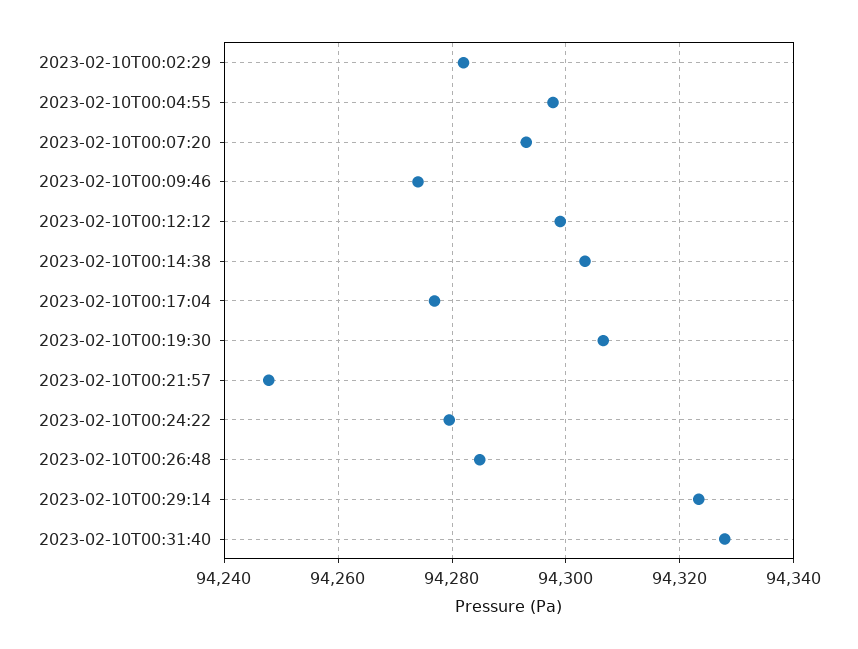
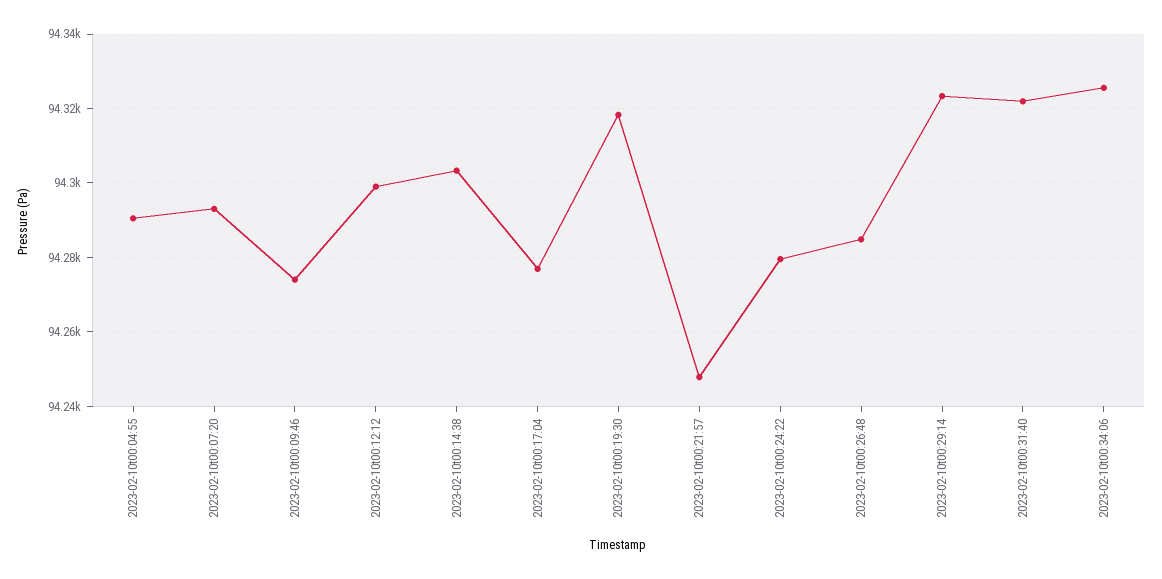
2023-02-10T00:02:29: 94282 -> none
2023-02-10T00:04:55: 94298 -> 94290
2023-02-10T00:19:30: 94306 -> 94318
2023-02-10T00:31:40: 94328 -> 94322
2023-02-10t00:34:06: none -> 94326

